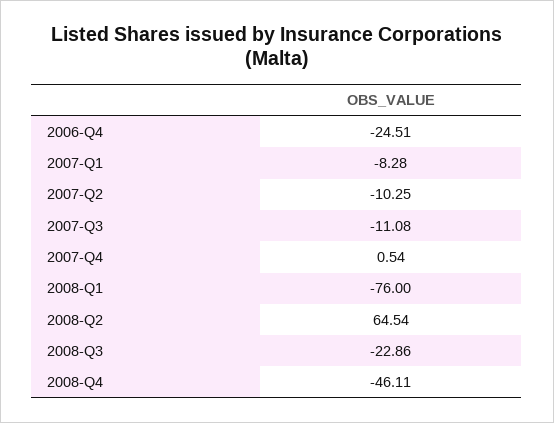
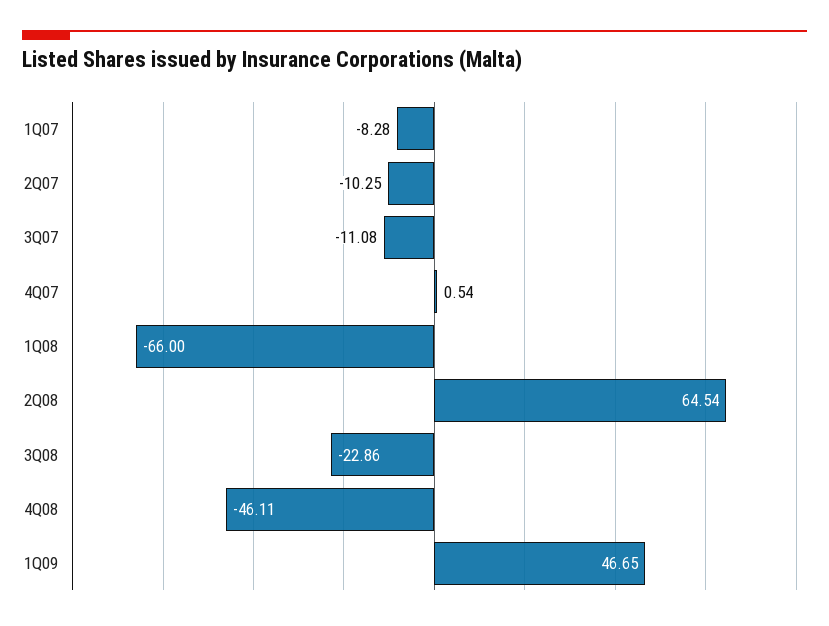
2006-Q4: -24.51 -> none
2008-Q1: -76 -> -66
1Q09: none -> 46.65

